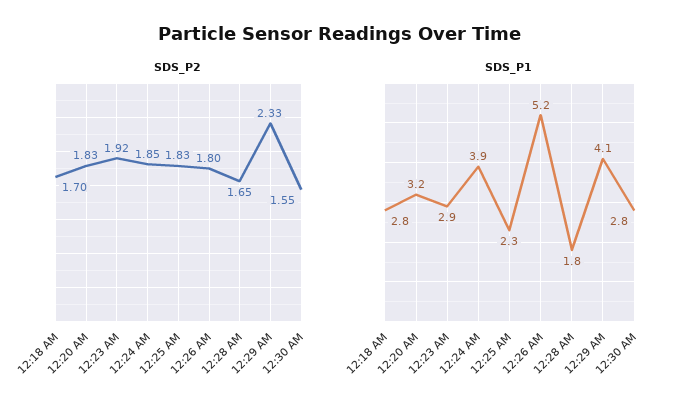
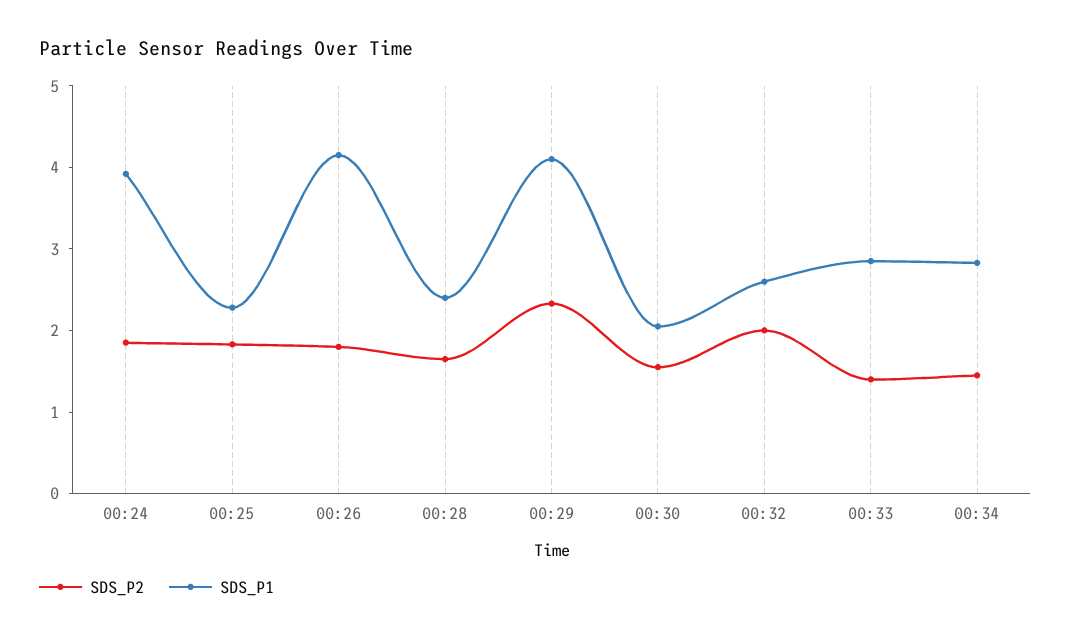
SDS_P2, 12:18 AM: 1.7 -> none
SDS_P2, 12:20 AM: 1.83 -> none
SDS_P2, 12:23 AM: 1.92 -> none
SDS_P1, 12:18 AM: 2.8 -> none
SDS_P1, 12:20 AM: 3.2 -> none
SDS_P1, 12:23 AM: 2.9 -> none
SDS_P1, 12:26 AM: 5.2 -> 4.2
SDS_P1, 12:28 AM: 1.8 -> 2.4
SDS_P1, 12:30 AM: 2.8 -> 2
SDS_P2, 00:32: none -> 2
SDS_P1, 00:32: none -> 2.6
SDS_P2, 00:33: none -> 1.4
SDS_P1, 00:33: none -> 2.8
SDS_P2, 00:34: none -> 1.4
SDS_P1, 00:34: none -> 2.8

